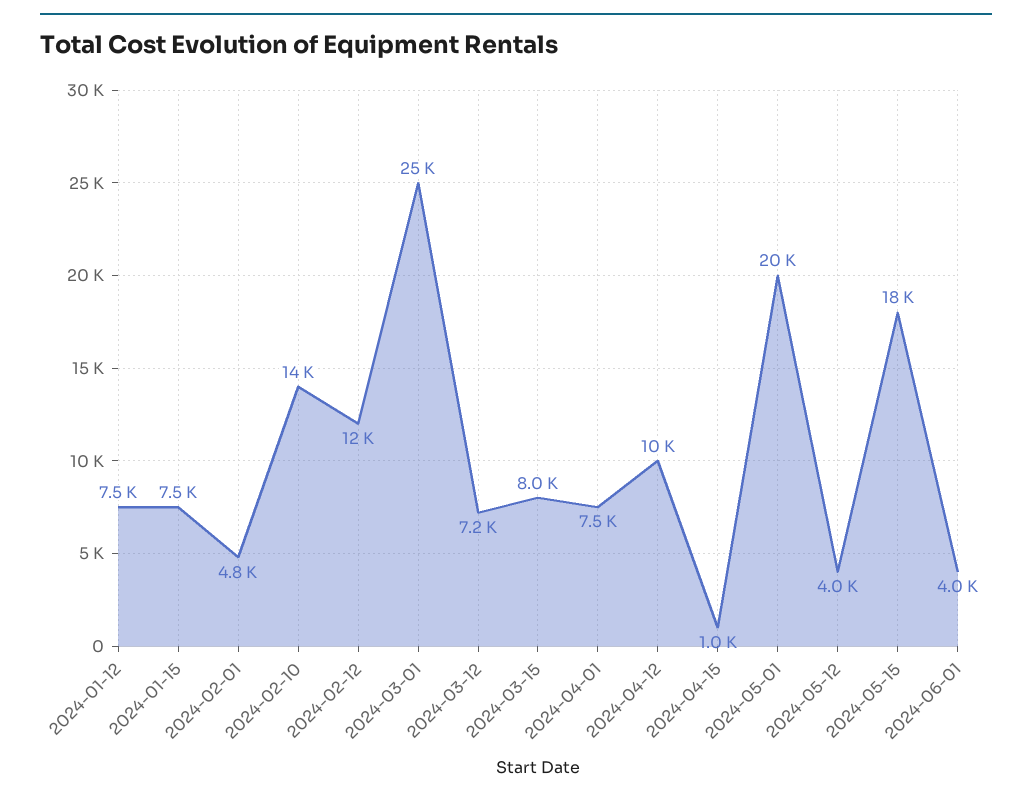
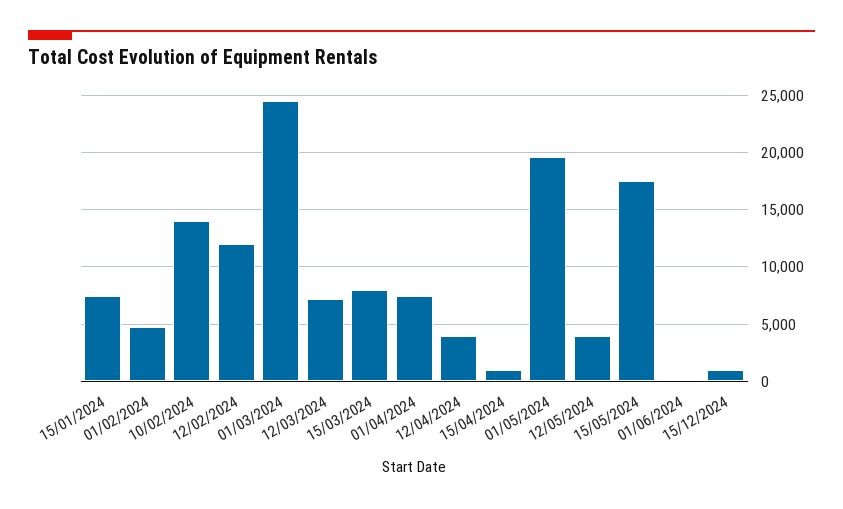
2024-01-12: 7500 -> none
2024-04-12: 10000 -> 4000
2024-06-01: 4000 -> 0
15/12/2024: none -> 1000

